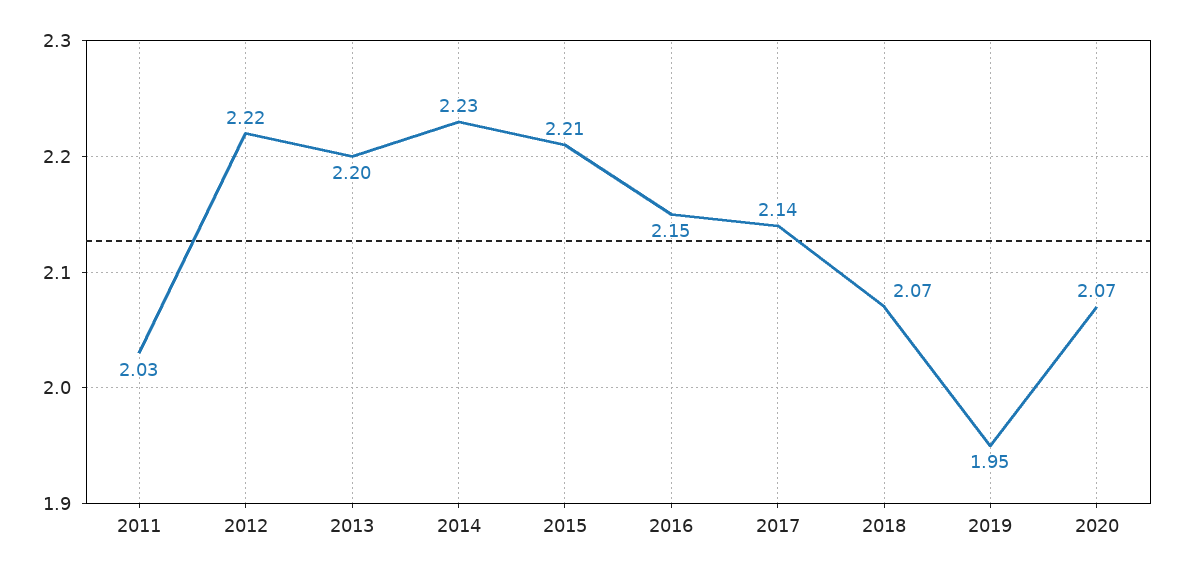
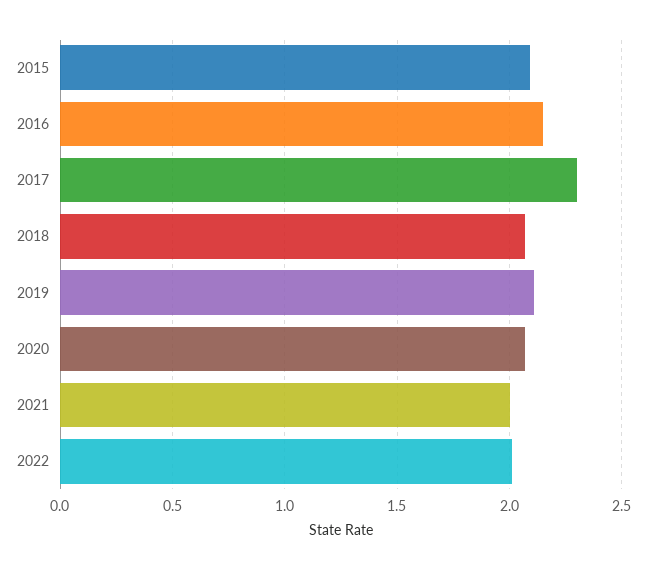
2011: 2.03 -> none
2012: 2.22 -> none
2013: 2.2 -> none
2014: 2.23 -> none
2015: 2.21 -> 2.1
2017: 2.14 -> 2.3
2019: 1.95 -> 2.1
2021: none -> 2
2022: none -> 2

